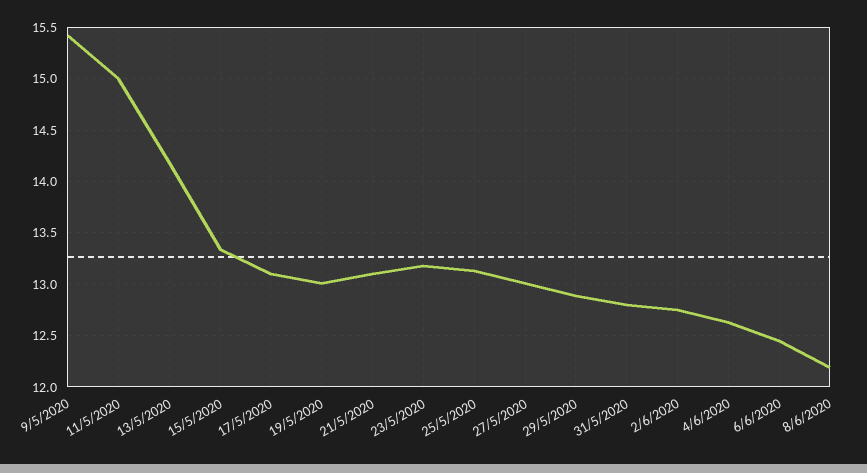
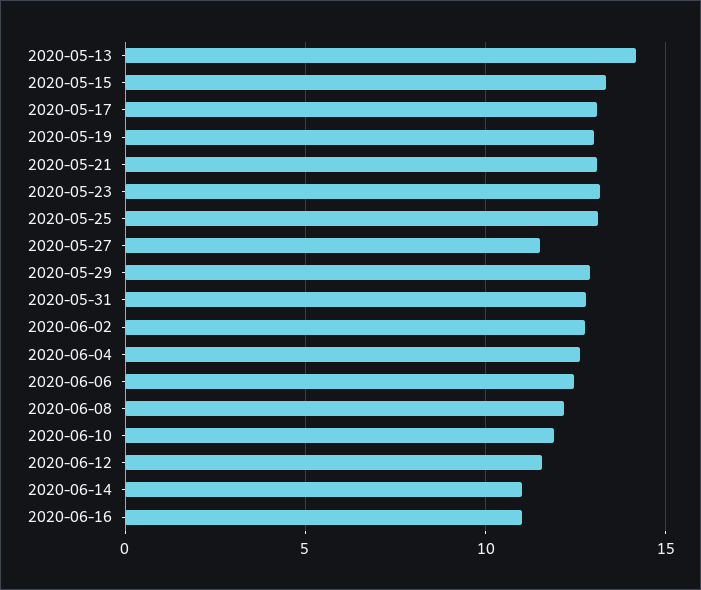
9/5/2020: 15.4 -> none
11/5/2020: 15 -> none
27/5/2020: 13 -> 11.5
2020-06-10: none -> 12
2020-06-12: none -> 11.5
2020-06-14: none -> 11
2020-06-16: none -> 11

